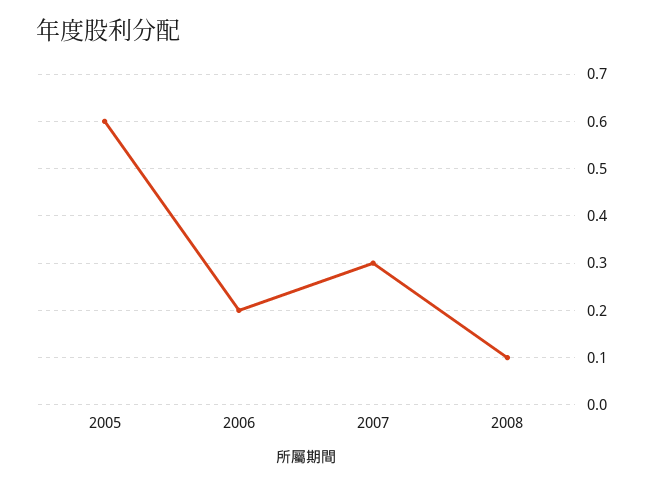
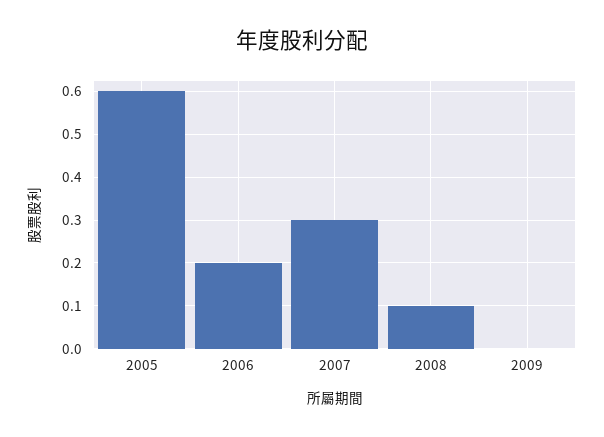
2009: none -> 0

